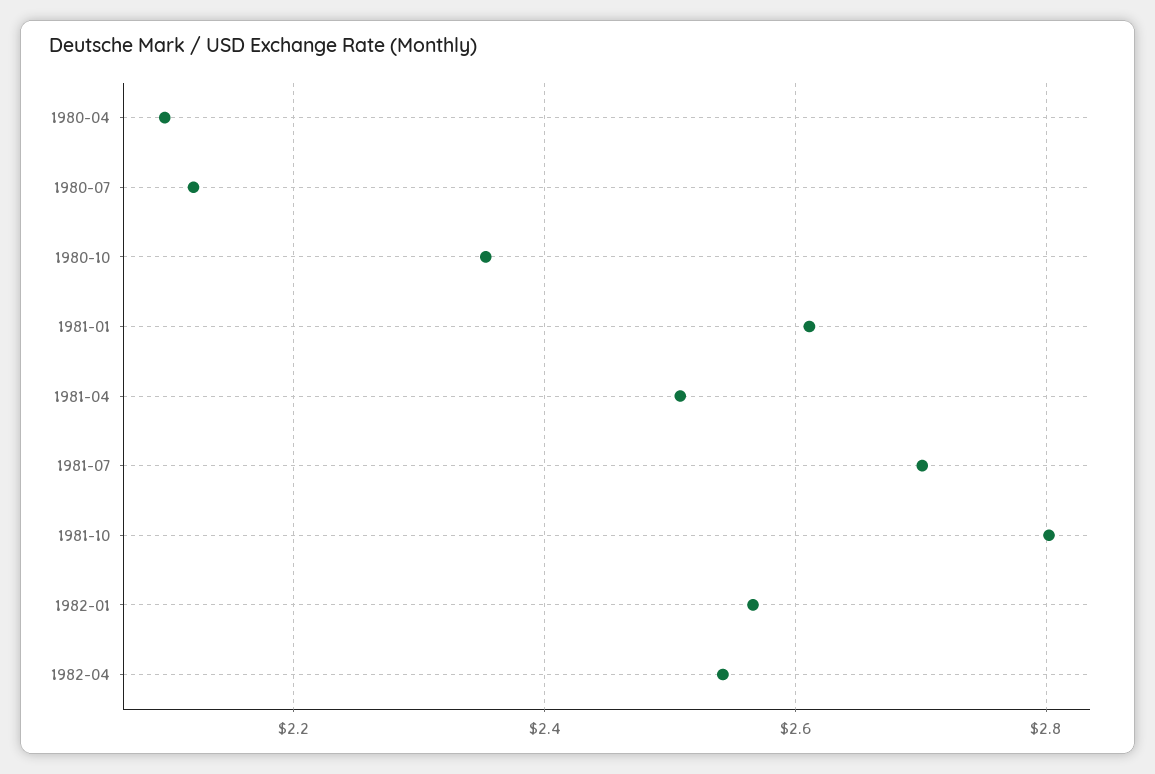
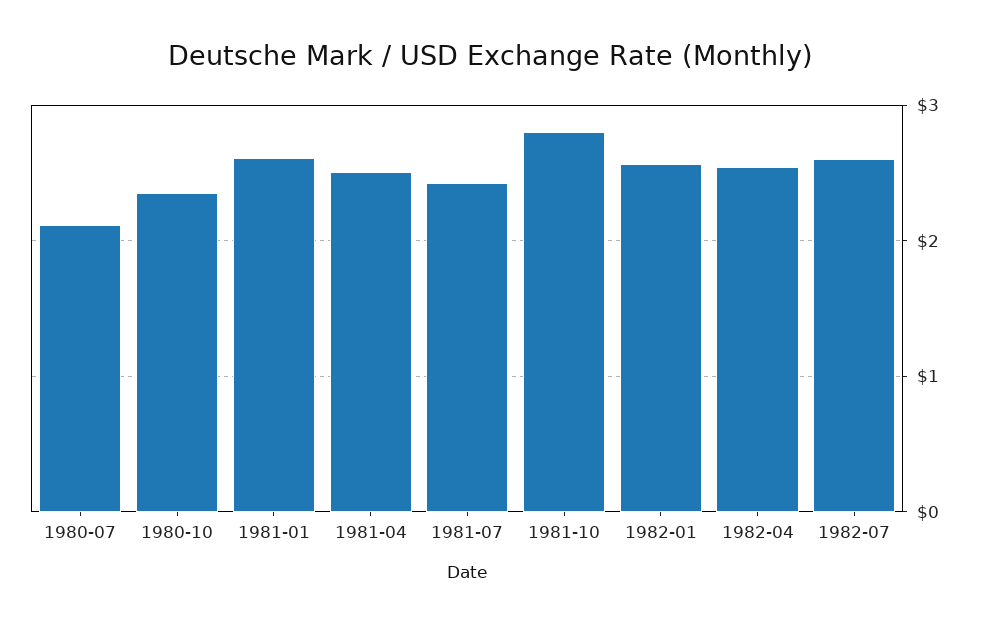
1980-04: 2.1 -> none
1981-07: 2.7 -> 2.4
1982-07: none -> 2.6

